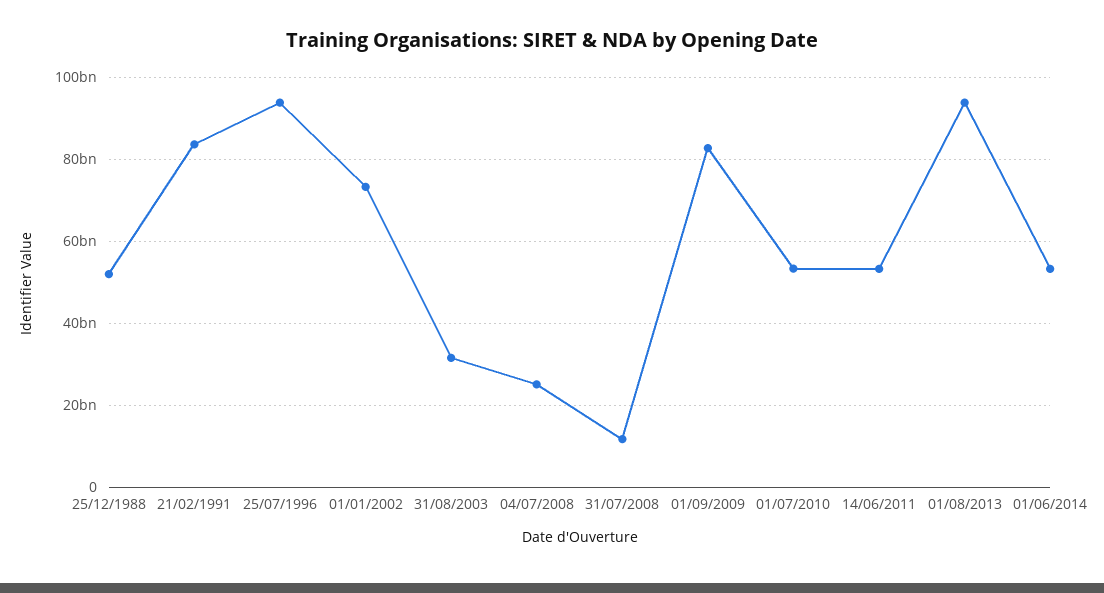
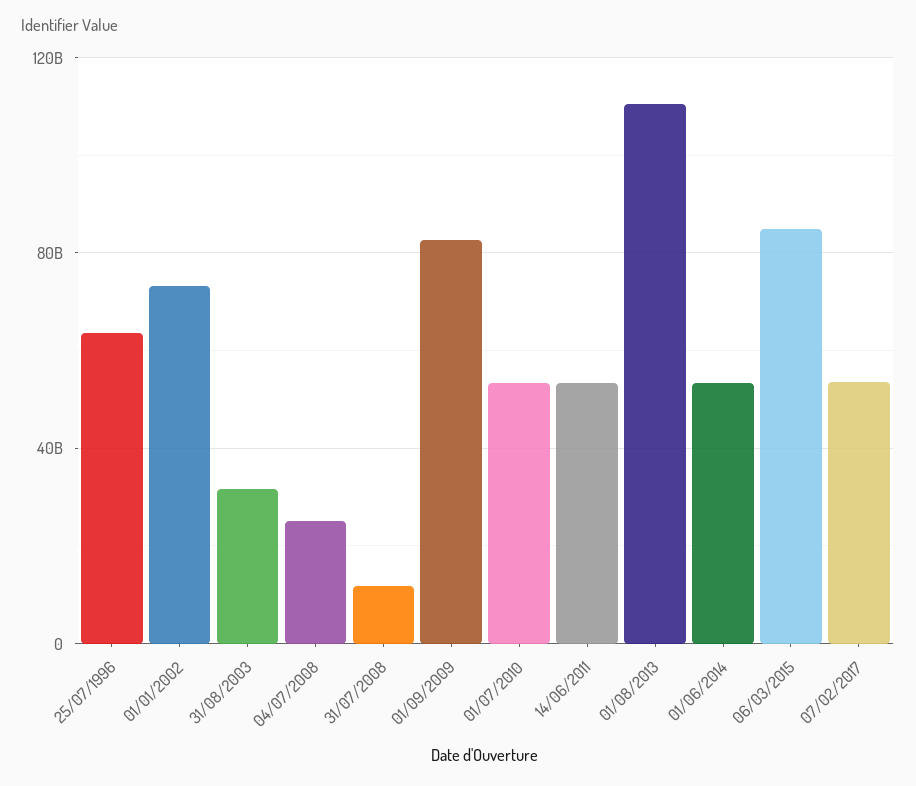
25/12/1988: 52000000000 -> none
21/02/1991: 84000000000 -> none
25/07/1996: 94000000000 -> 65000000000
01/08/2013: 94000000000 -> 110000000000
06/03/2015: none -> 85000000000
07/02/2017: none -> 55000000000

